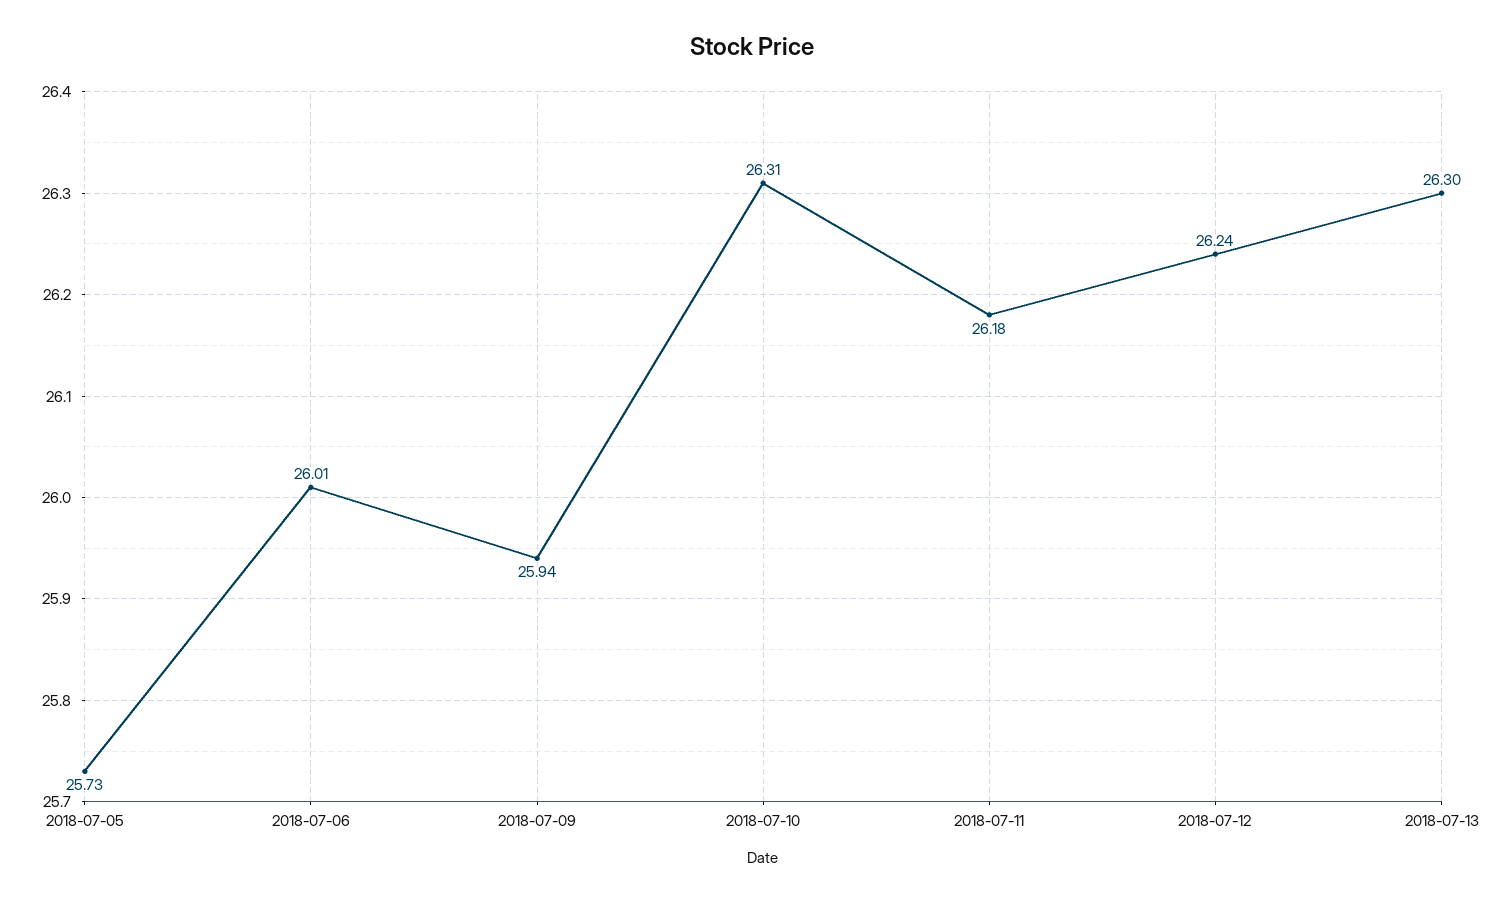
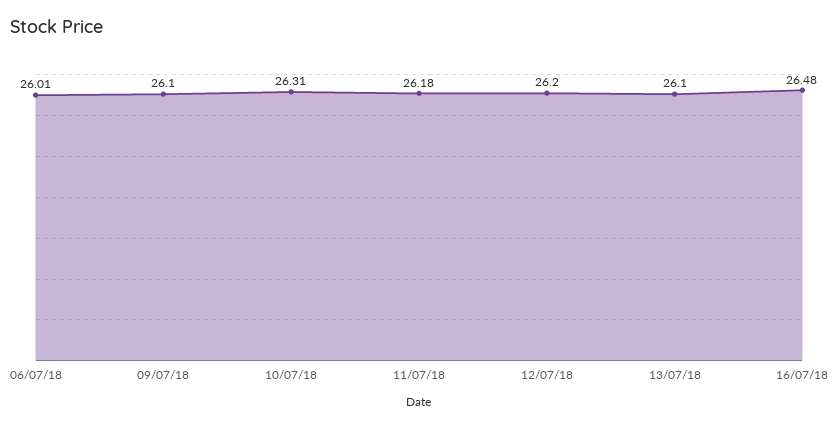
2018-07-05: 25.73 -> none
2018-07-09: 25.94 -> 26.1
2018-07-12: 26.24 -> 26.2
2018-07-13: 26.3 -> 26.1
16/07/18: none -> 26.48

